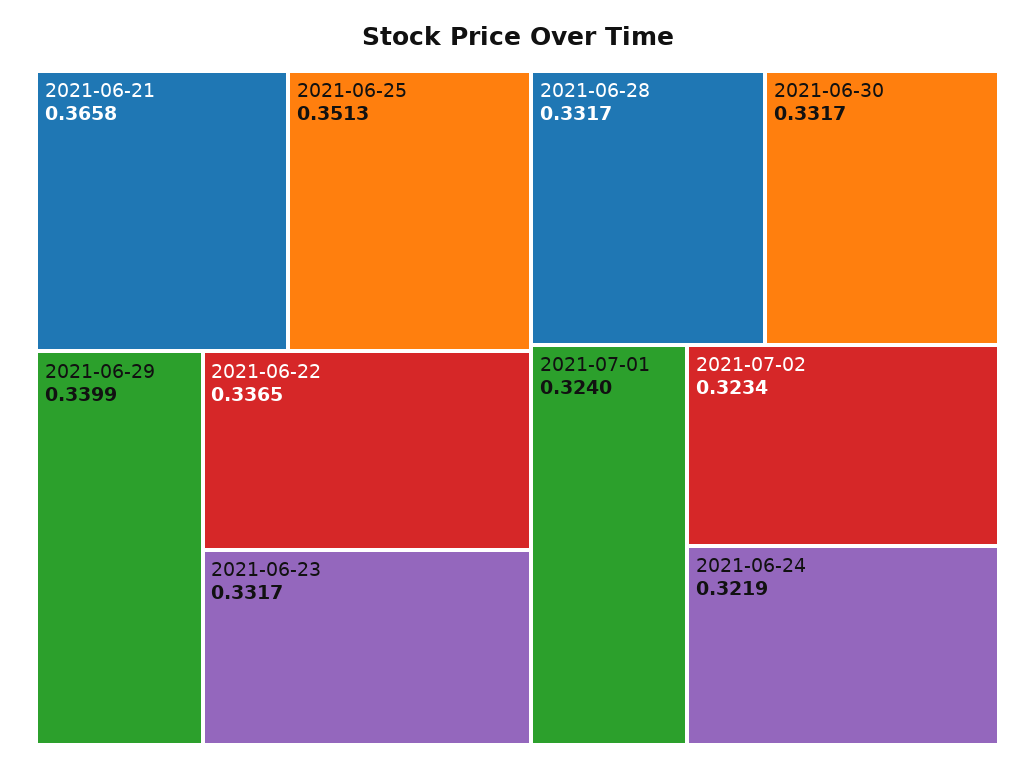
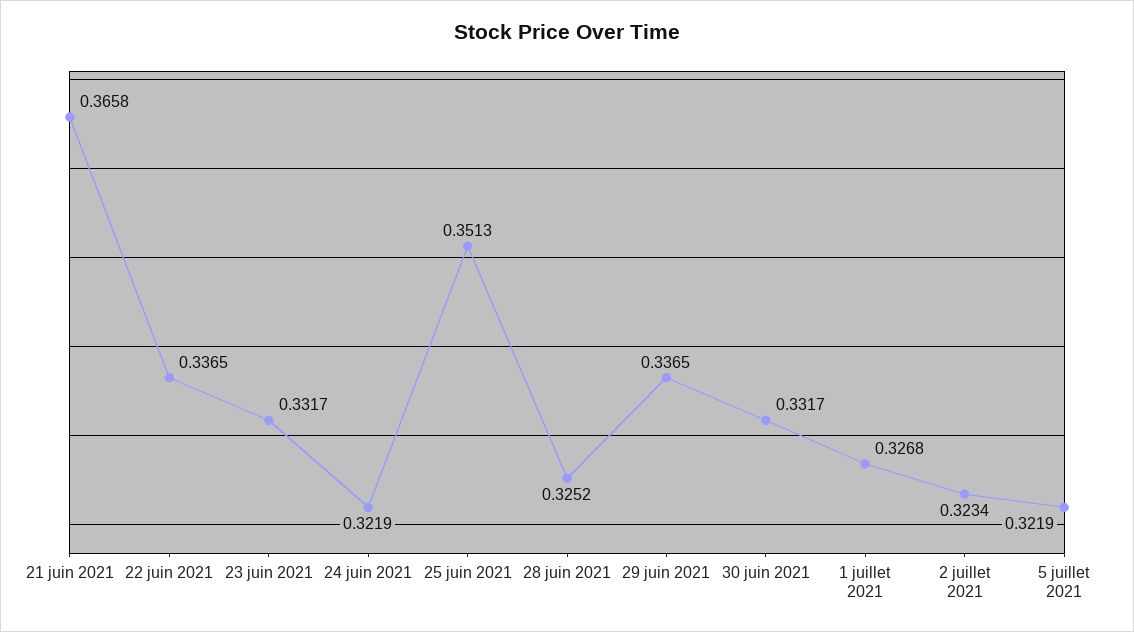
2021-06-29: 0.3399 -> 0.3365
2021-06-28: 0.3317 -> 0.3252
2021-07-01: 0.324 -> 0.3268
5 juillet 2021: none -> 0.3219

